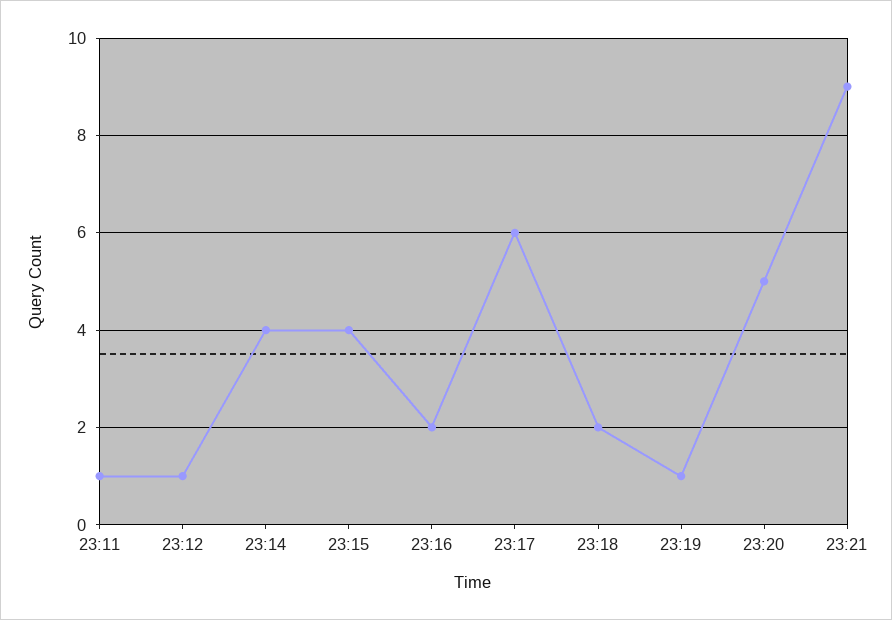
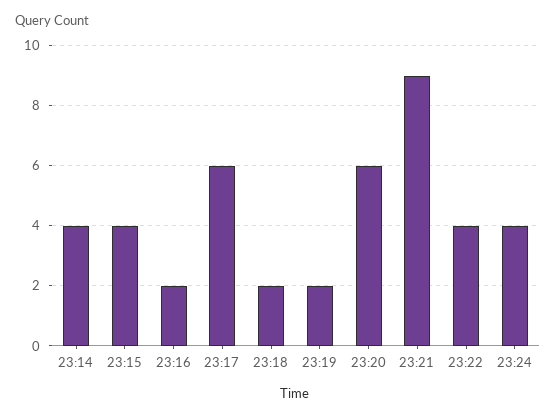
23:11: 1 -> none
23:12: 1 -> none
23:19: 1 -> 2
23:20: 5 -> 6
23:22: none -> 4
23:24: none -> 4

